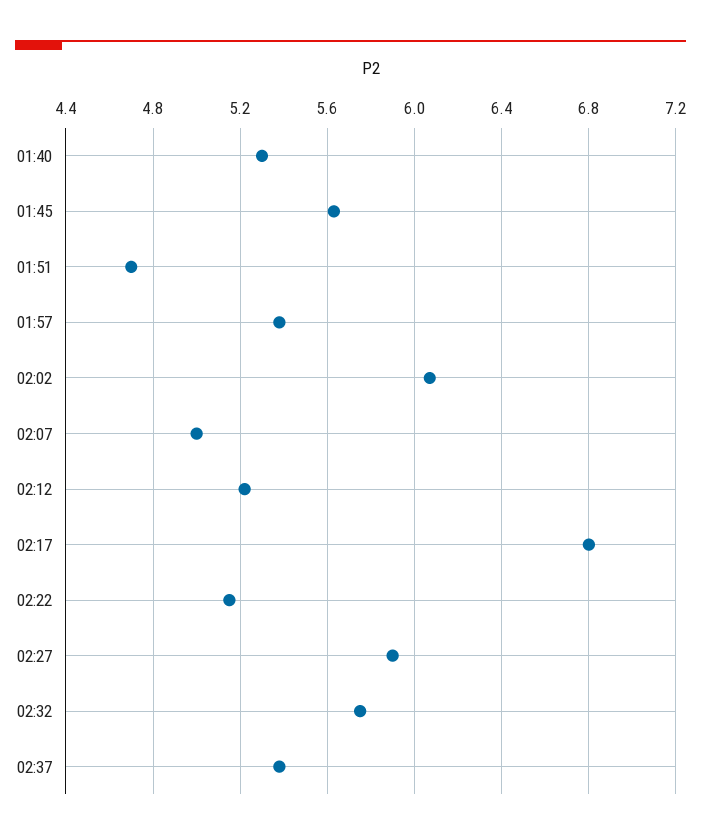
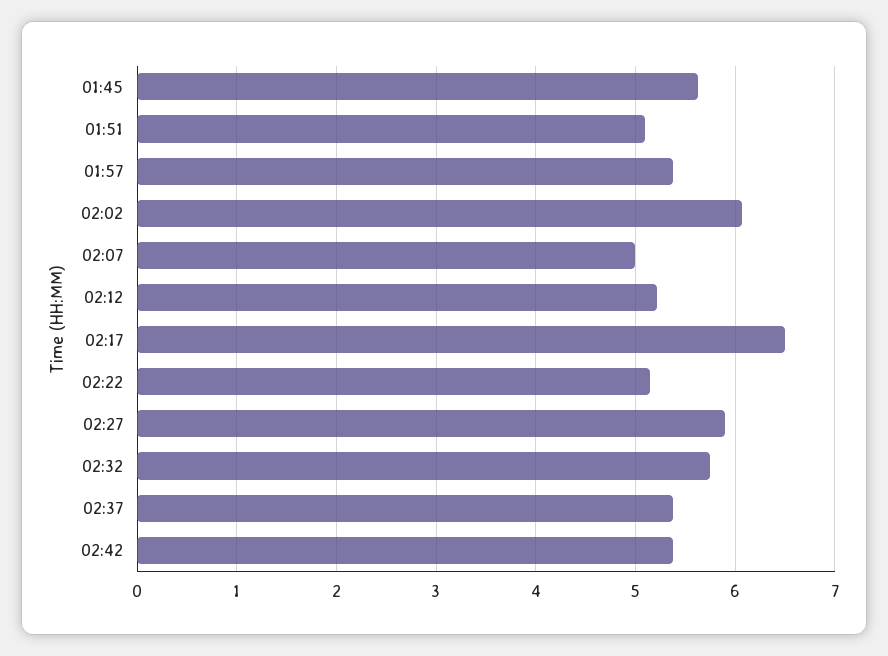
01:40: 5.3 -> none
01:51: 4.7 -> 5.1
02:17: 6.8 -> 6.5
02:42: none -> 5.4

